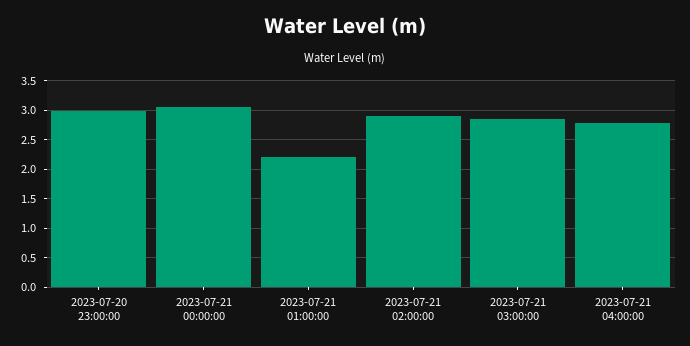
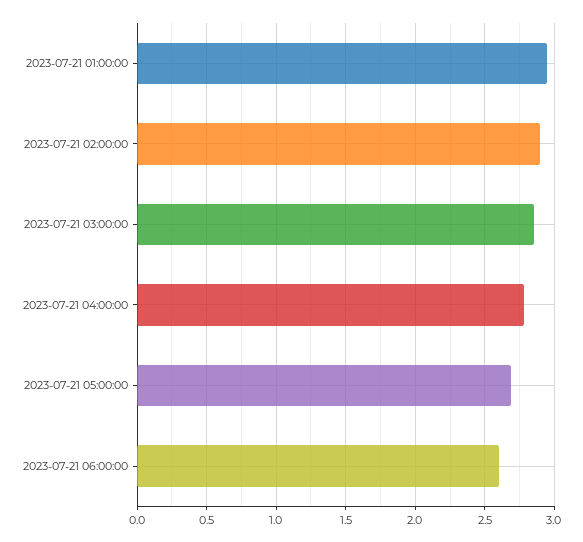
2023-07-20 23:00:00: 3 -> none
2023-07-21 00:00:00: 3 -> none
2023-07-21 01:00:00: 2.25 -> 2.95
2023-07-21 05:00:00: none -> 2.7
2023-07-21 06:00:00: none -> 2.6

